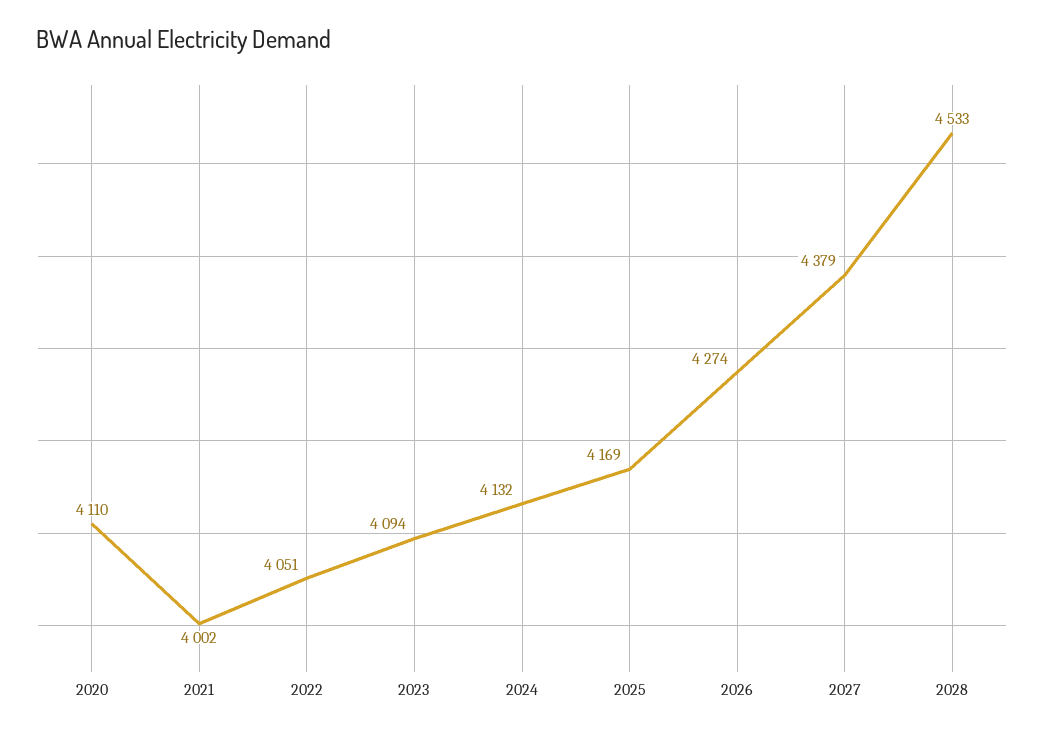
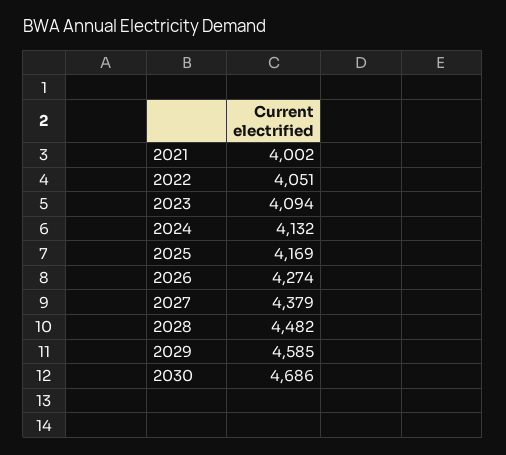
2020: 4110 -> none
2028: 4533 -> 4482
2029: none -> 4585
2030: none -> 4686

